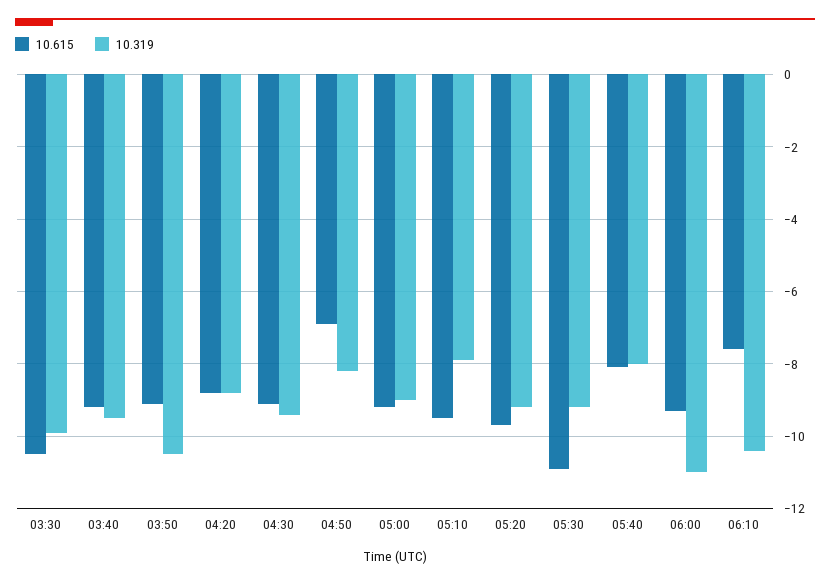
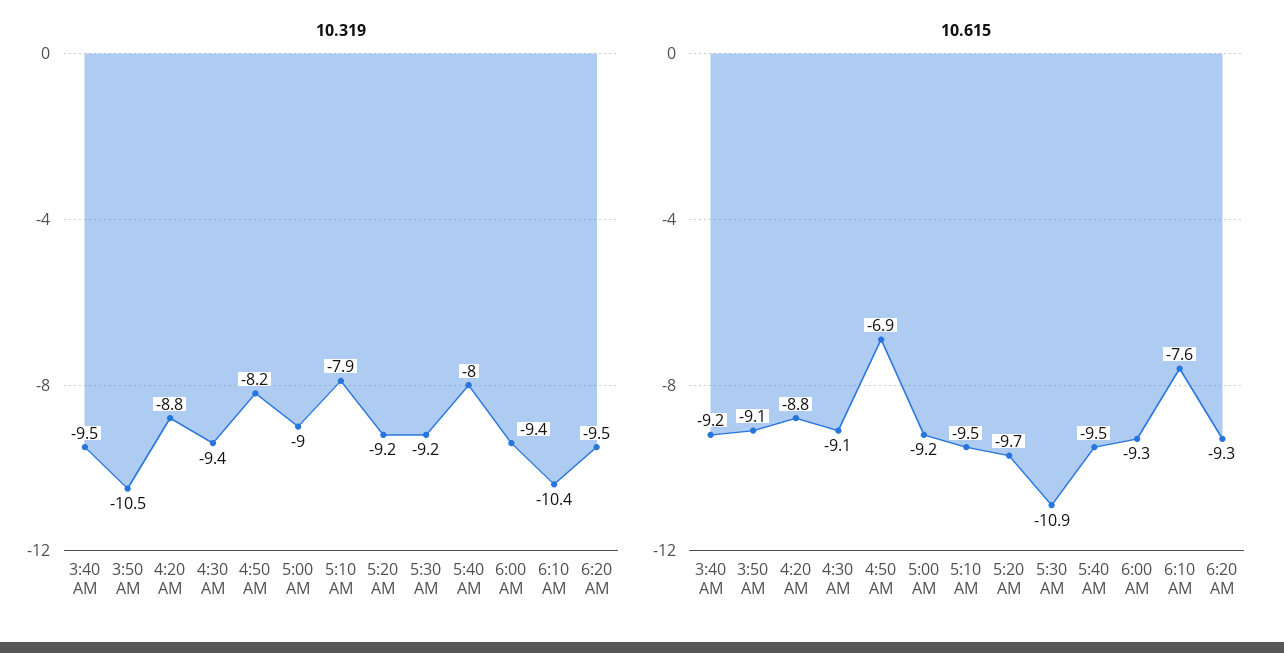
10.615, 03:30: -10.5 -> none
10.319, 03:30: -10 -> none
10.615, 05:40: -8 -> -9.5
10.319, 06:00: -11 -> -9.4
10.319, 6:20 AM: none -> -9.5
10.615, 6:20 AM: none -> -9.3

